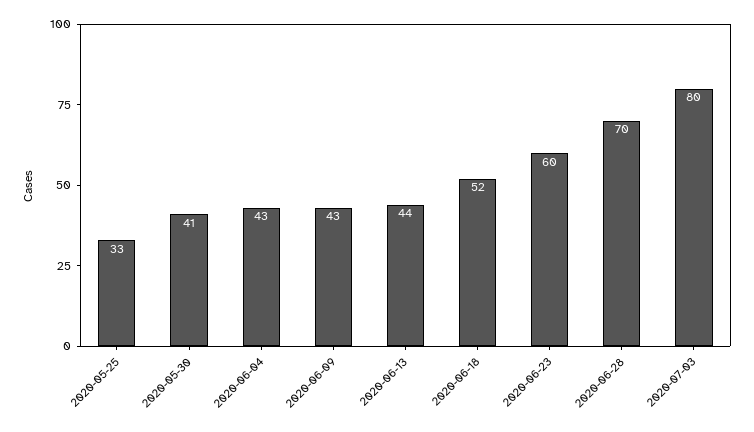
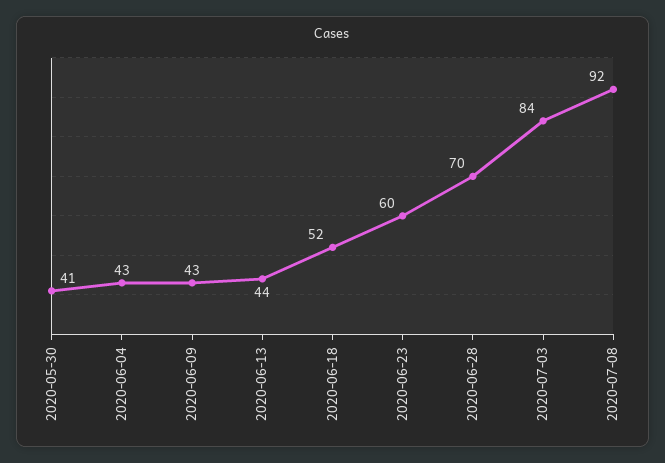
2020-05-25: 33 -> none
2020-07-03: 80 -> 84
2020-07-08: none -> 92

